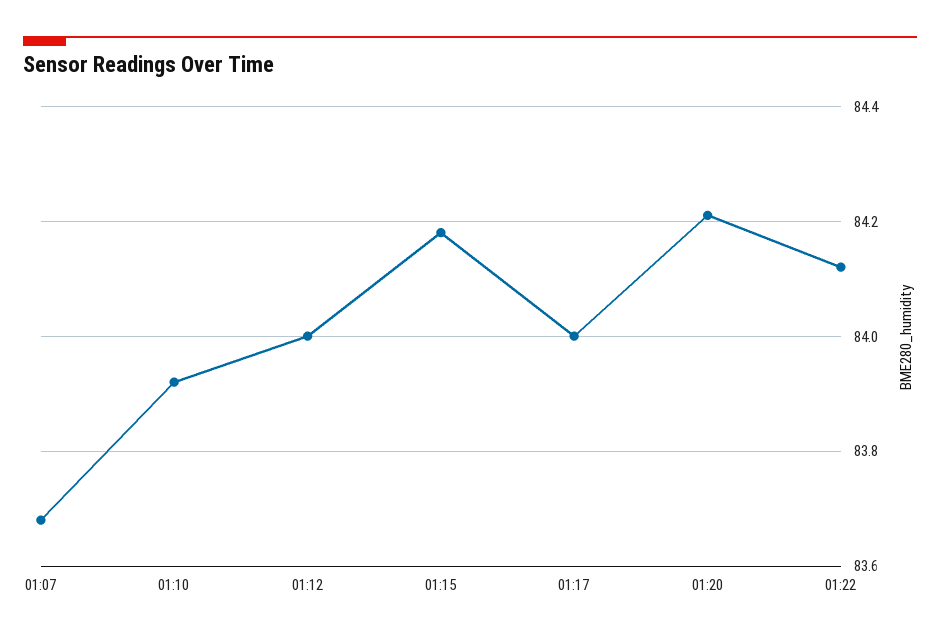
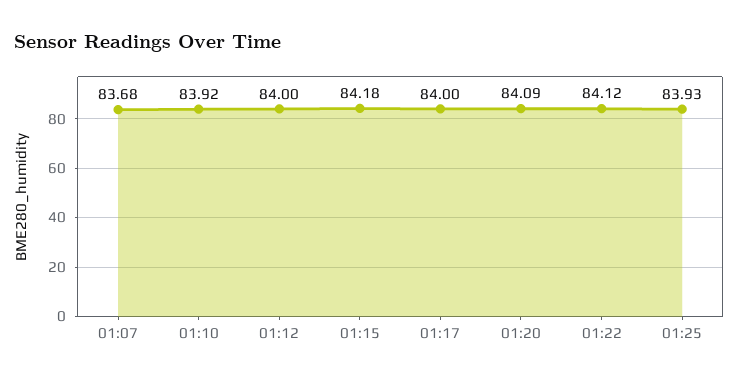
01:20: 84.2 -> 84.09
01:25: none -> 83.93

